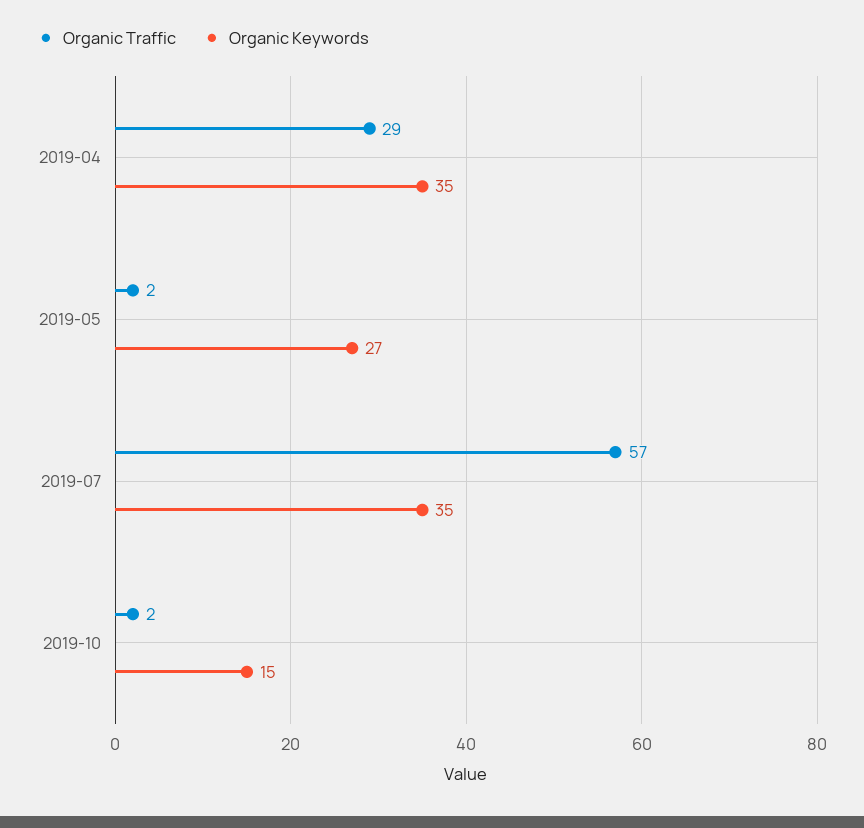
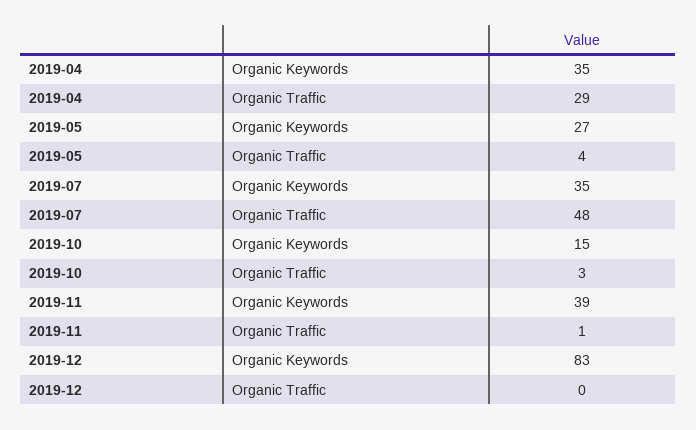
Organic Traffic, 2019-05: 2 -> 4
Organic Traffic, 2019-07: 57 -> 48
Organic Traffic, 2019-10: 2 -> 3
Organic Keywords, 2019-11: none -> 39
Organic Traffic, 2019-11: none -> 1
Organic Keywords, 2019-12: none -> 83
Organic Traffic, 2019-12: none -> 0

